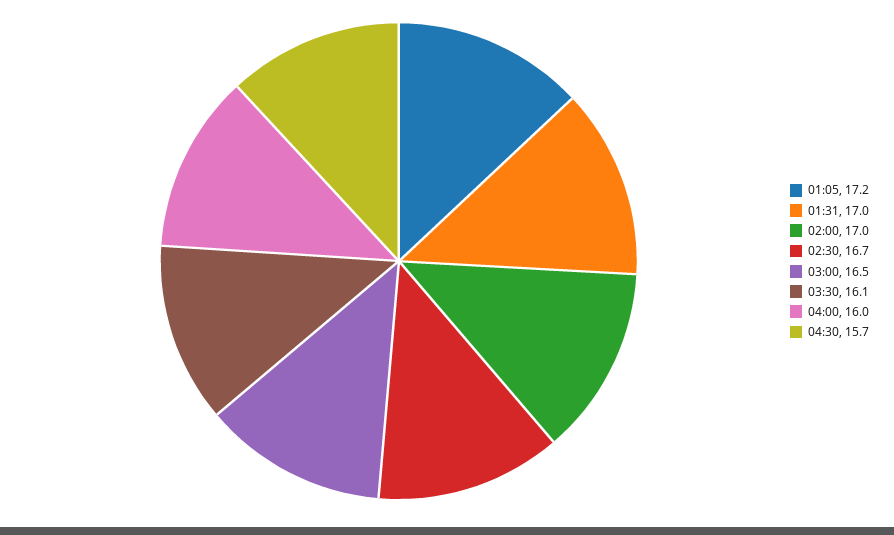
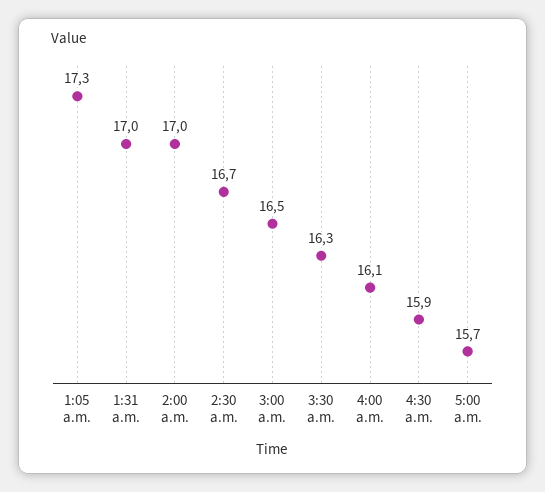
01:05: 17.2 -> 17.3
03:30: 16.1 -> 16.3
04:00: 16 -> 16.1
04:30: 15.7 -> 15.9
5:00 a.m.: none -> 15.7

